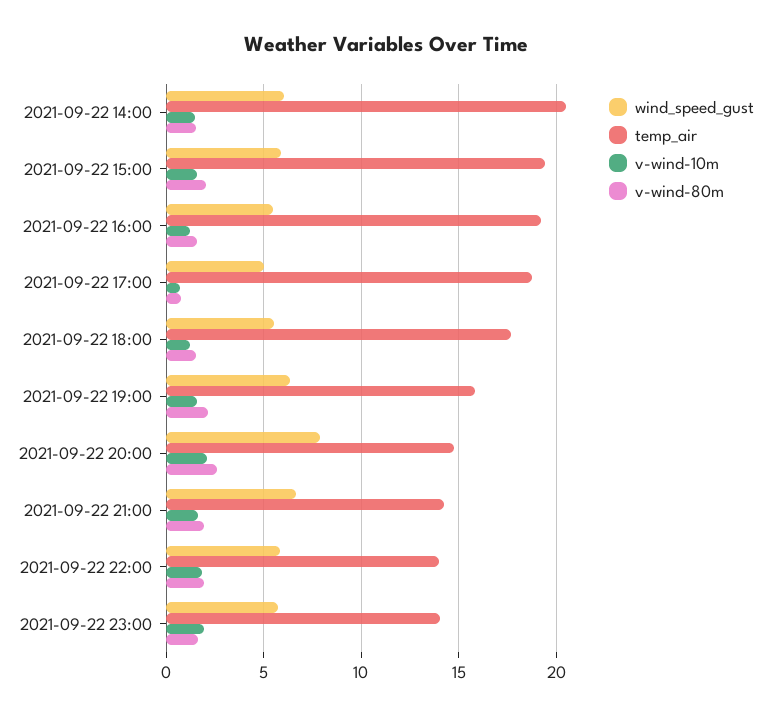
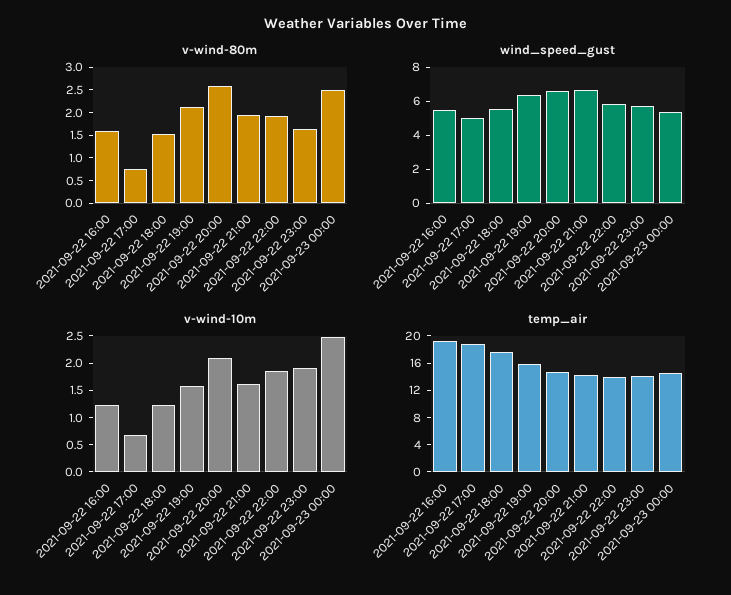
wind_speed_gust, 2021-09-22 14:00: 6 -> none
temp_air, 2021-09-22 14:00: 20.5 -> none
v-wind-10m, 2021-09-22 14:00: 1.5 -> none
v-wind-80m, 2021-09-22 14:00: 1.5 -> none
wind_speed_gust, 2021-09-22 15:00: 6 -> none
temp_air, 2021-09-22 15:00: 19.5 -> none
v-wind-10m, 2021-09-22 15:00: 1.5 -> none
v-wind-80m, 2021-09-22 15:00: 2 -> none
wind_speed_gust, 2021-09-22 20:00: 8 -> 6.5
v-wind-80m, 2021-09-23 00:00: none -> 2.5
wind_speed_gust, 2021-09-23 00:00: none -> 5.5
v-wind-10m, 2021-09-23 00:00: none -> 2.5
temp_air, 2021-09-23 00:00: none -> 14

